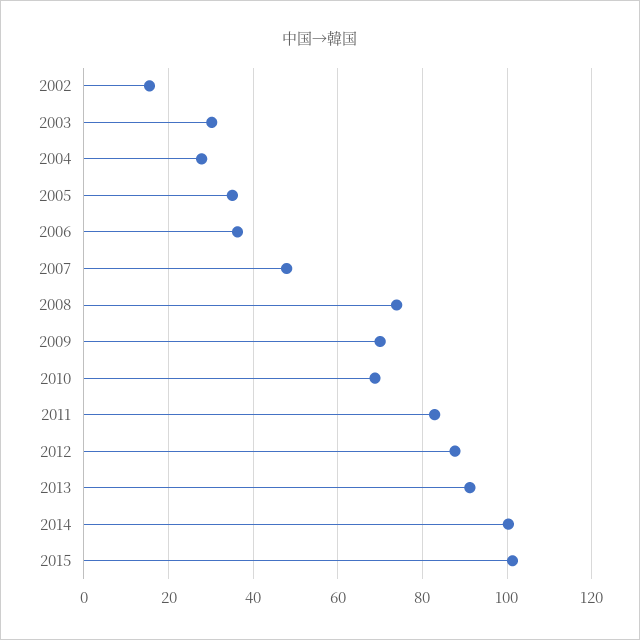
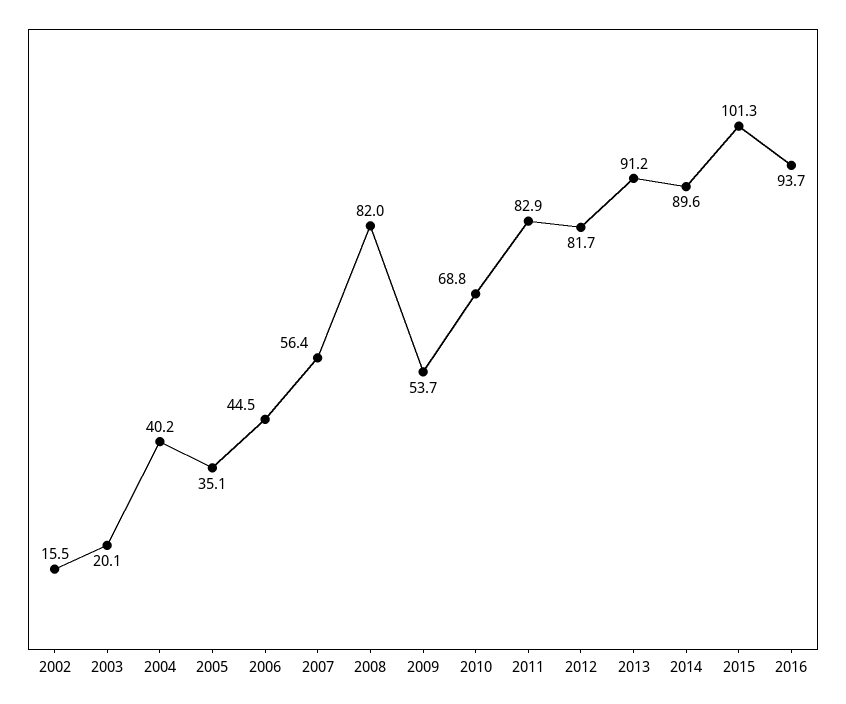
2003: 30 -> 20.1
2004: 28 -> 40.2
2006: 36 -> 44.5
2007: 48 -> 56.4
2008: 74 -> 82
2009: 70 -> 53.7
2012: 88 -> 81.7
2014: 100 -> 89.6
2016: none -> 93.7

